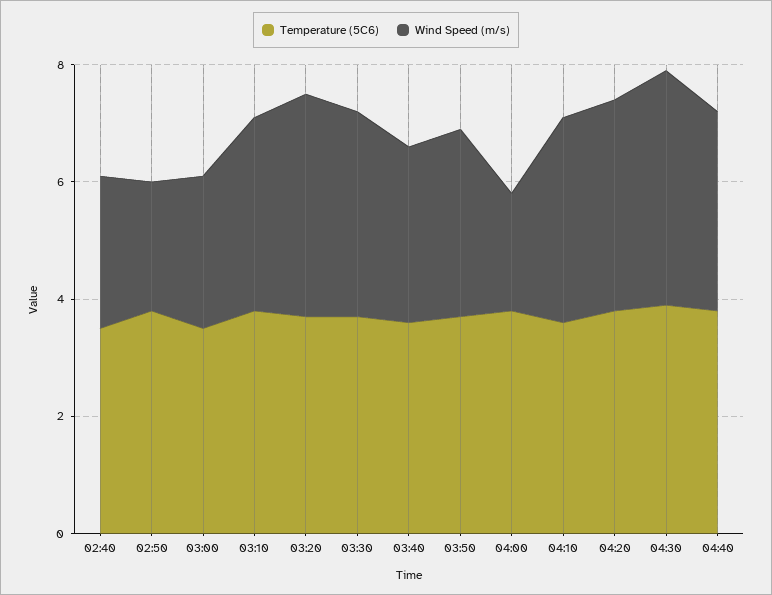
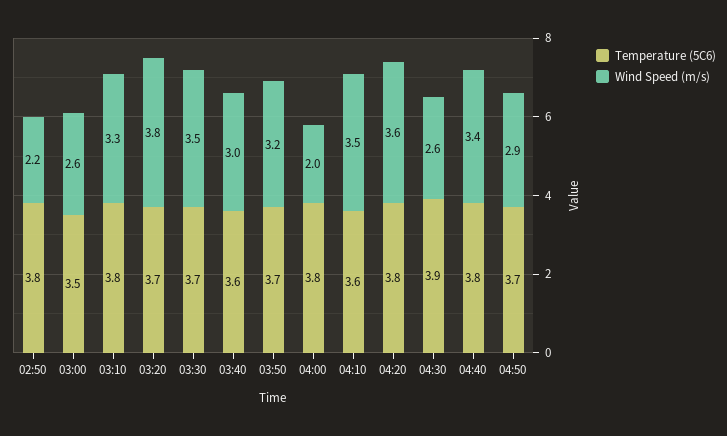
Temperature (5C6), 02:40: 3.5 -> none
Wind Speed (m/s), 02:40: 2.5 -> none
Wind Speed (m/s), 04:30: 4 -> 2.6
Temperature (5C6), 04:50: none -> 3.7
Wind Speed (m/s), 04:50: none -> 2.9

